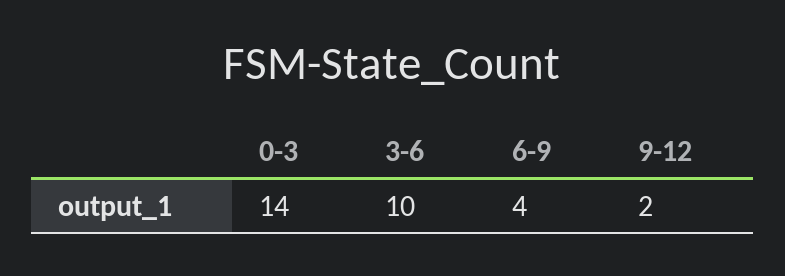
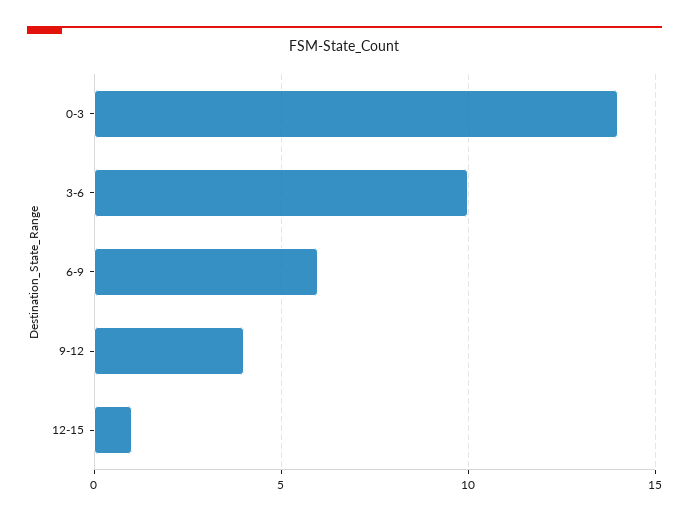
6-9: 4 -> 6
9-12: 2 -> 4
12-15: none -> 1

